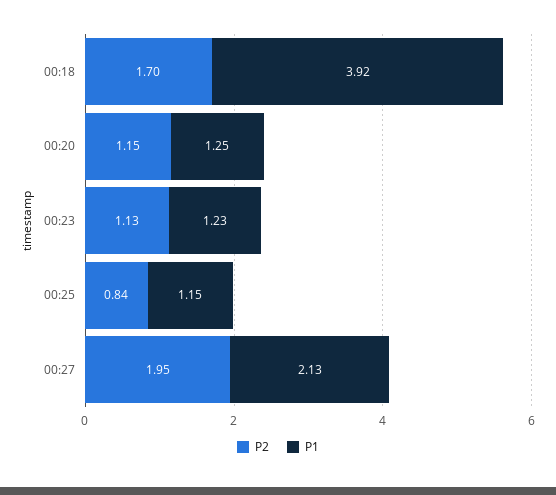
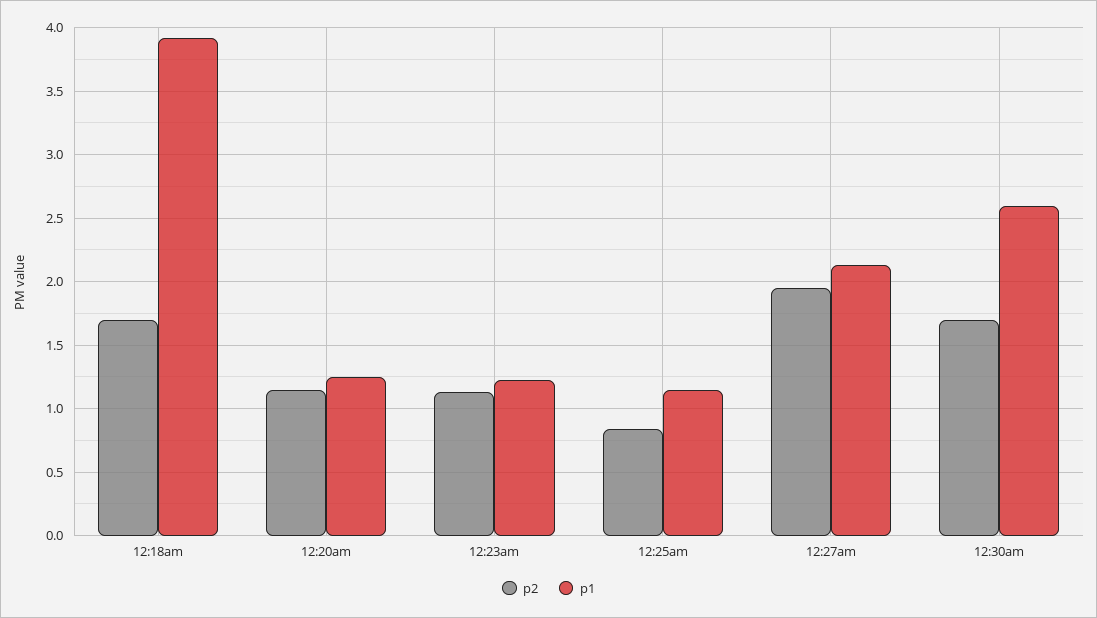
P2, 12:30am: none -> 1.7
P1, 12:30am: none -> 2.6

